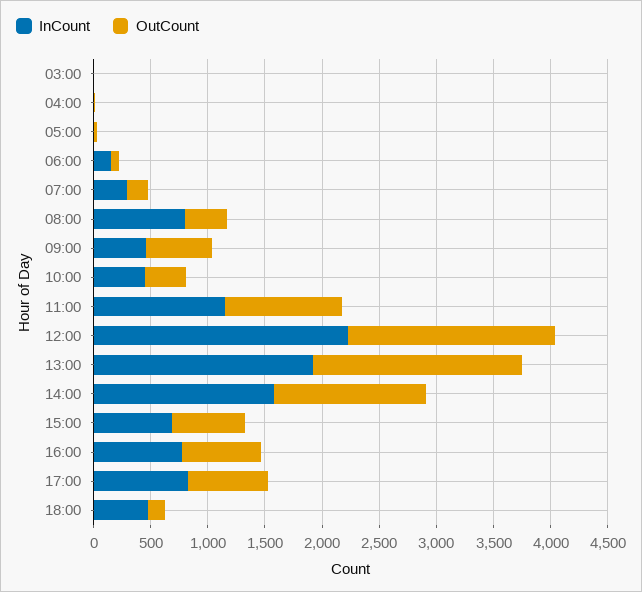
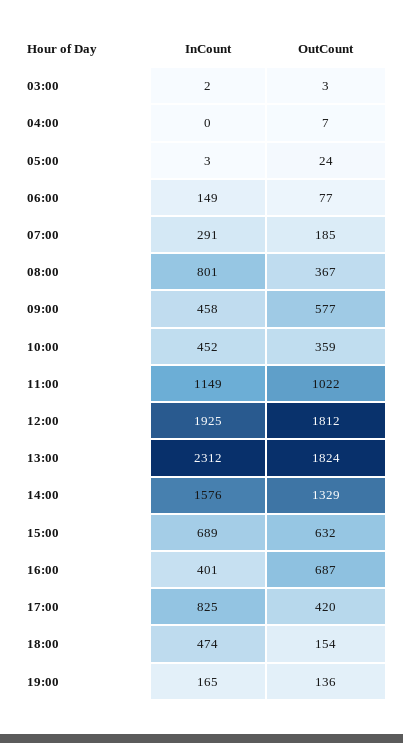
InCount, 12:00: 2200 -> 1925
InCount, 13:00: 1900 -> 2312
InCount, 16:00: 800 -> 401
OutCount, 17:00: 700 -> 420
InCount, 19:00: none -> 165
OutCount, 19:00: none -> 136

